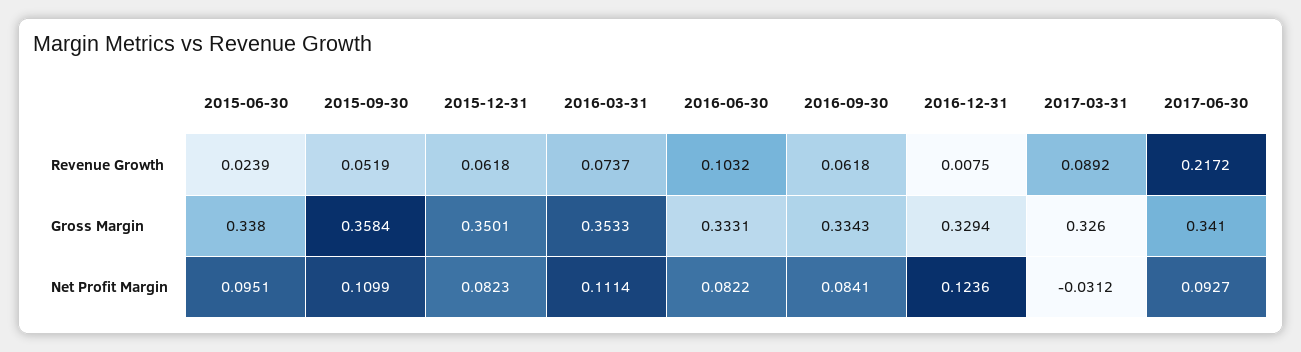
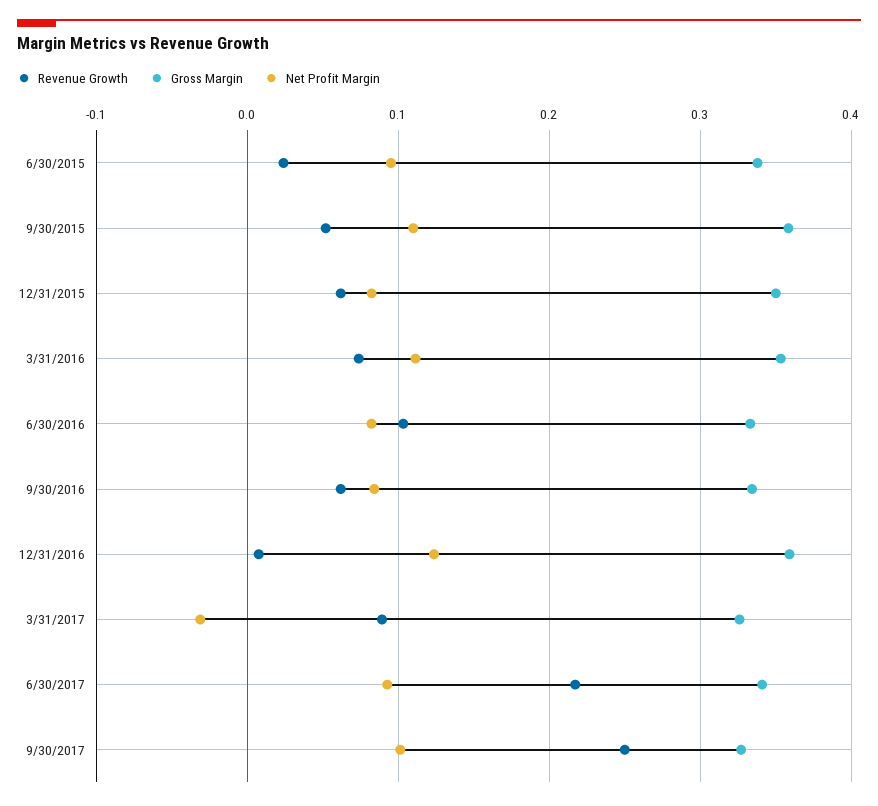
Gross Margin, 2016-12-31: 0.3294 -> 0.36
Revenue Growth, 9/30/2017: none -> 0.25
Gross Margin, 9/30/2017: none -> 0.33
Net Profit Margin, 9/30/2017: none -> 0.1

